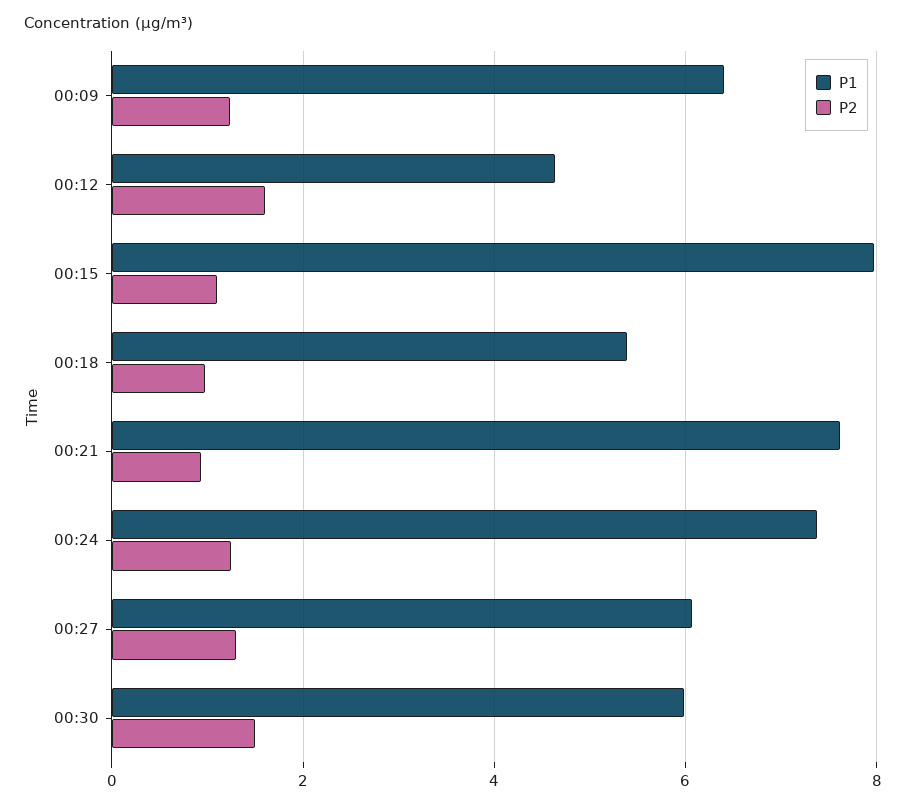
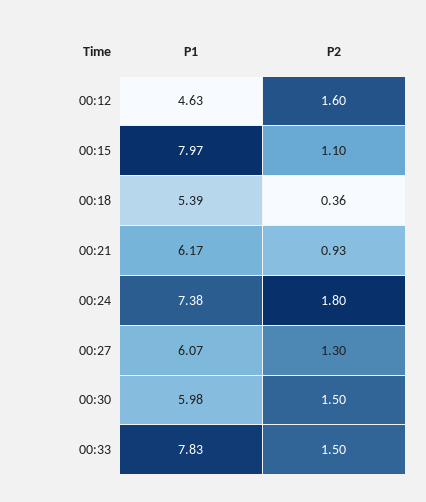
P1, 00:09: 6.4 -> none
P2, 00:09: 1.2 -> none
P2, 00:18: 1 -> 0.36
P1, 00:21: 7.6 -> 6.17
P2, 00:24: 1.2 -> 1.8
P1, 00:33: none -> 7.83
P2, 00:33: none -> 1.5

